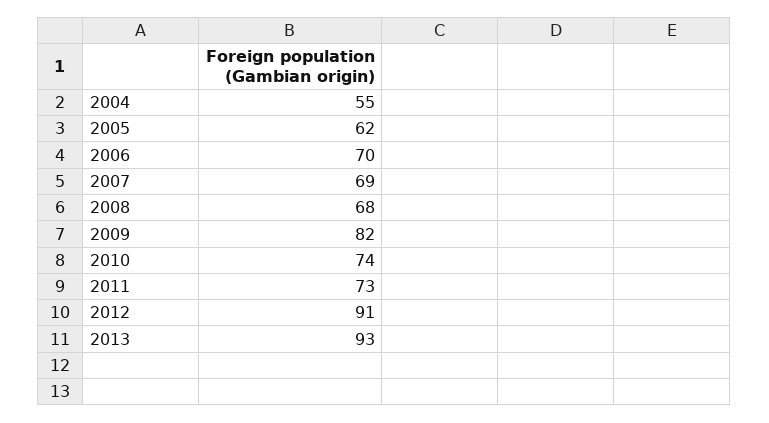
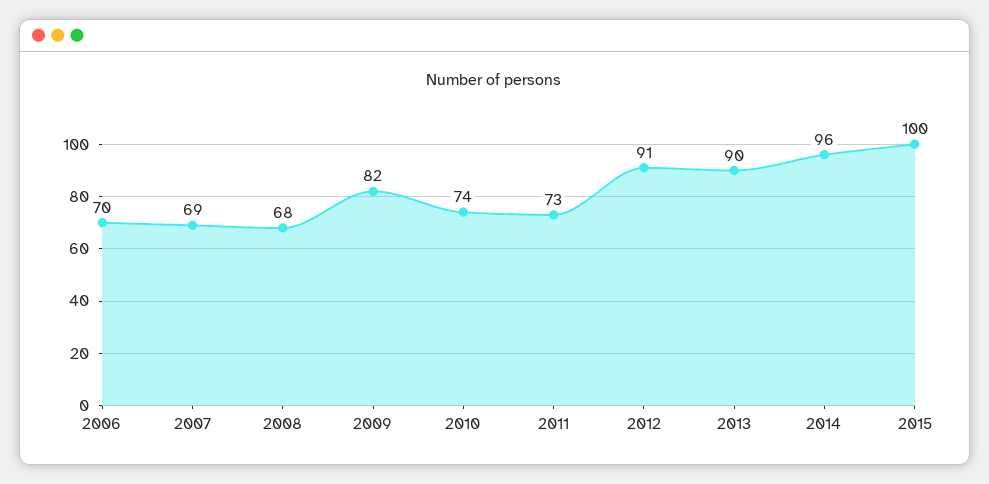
2004: 55 -> none
2005: 62 -> none
2013: 93 -> 90
2014: none -> 96
2015: none -> 100

